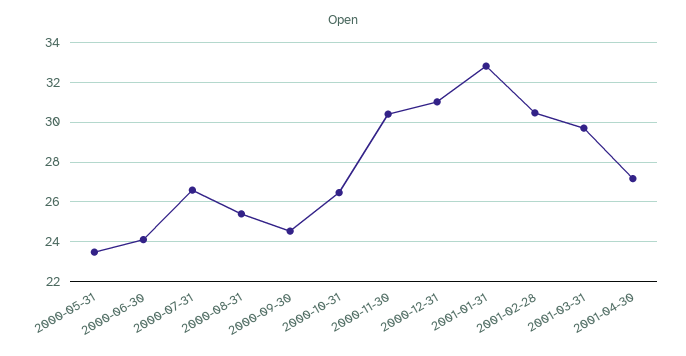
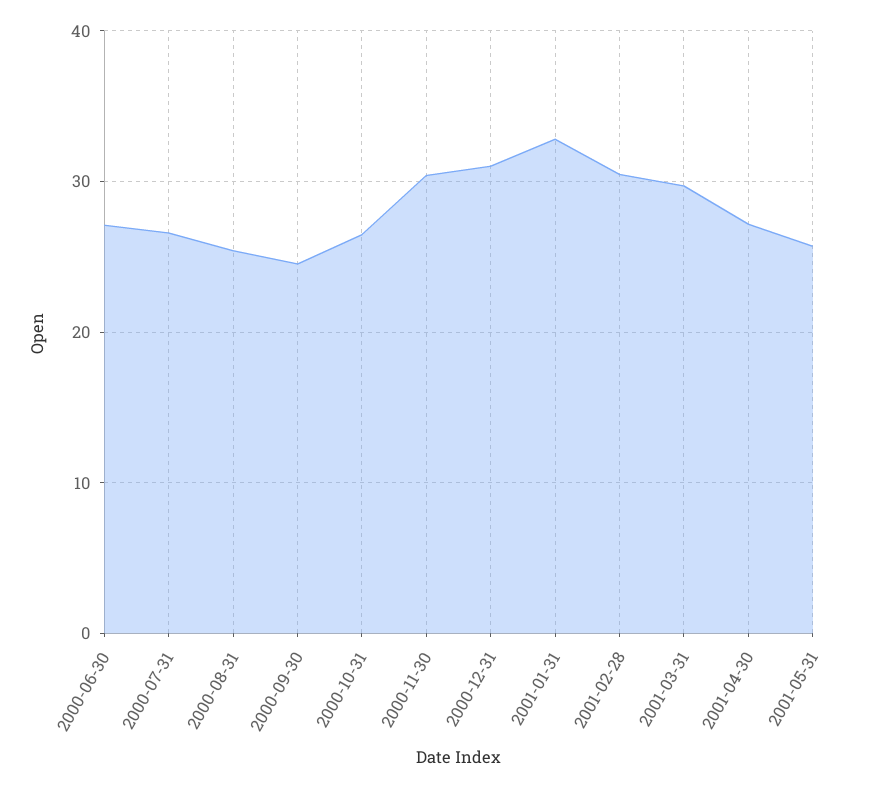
2000-05-31: 23.5 -> none
2000-06-30: 24 -> 27
2001-05-31: none -> 26

